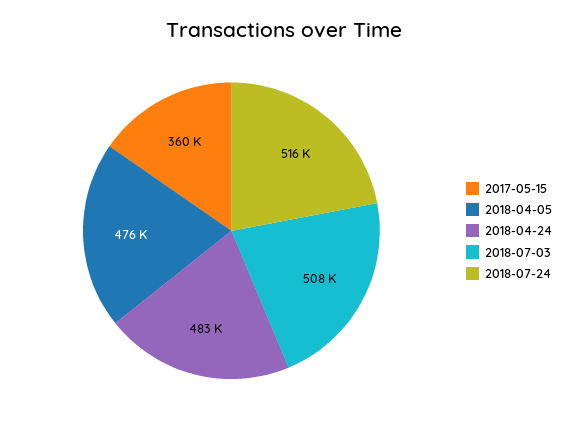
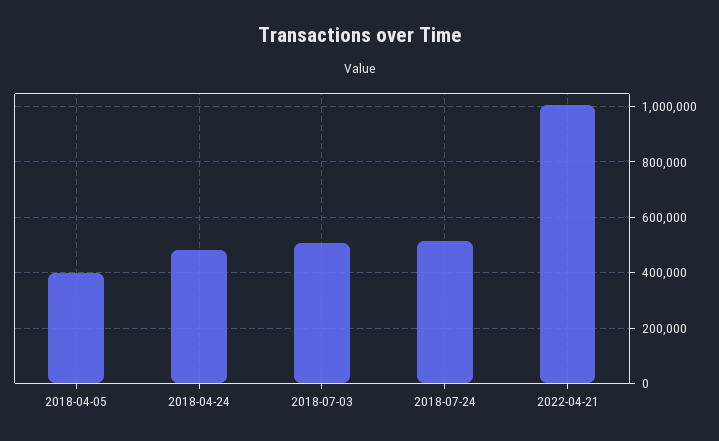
2017-05-15: 360000 -> none
2018-04-05: 476000 -> 400000
2022-04-21: none -> 1000000

